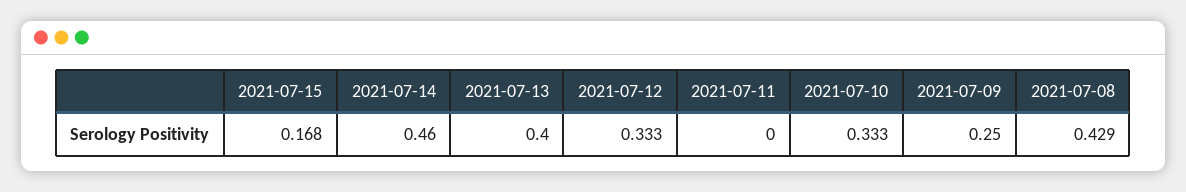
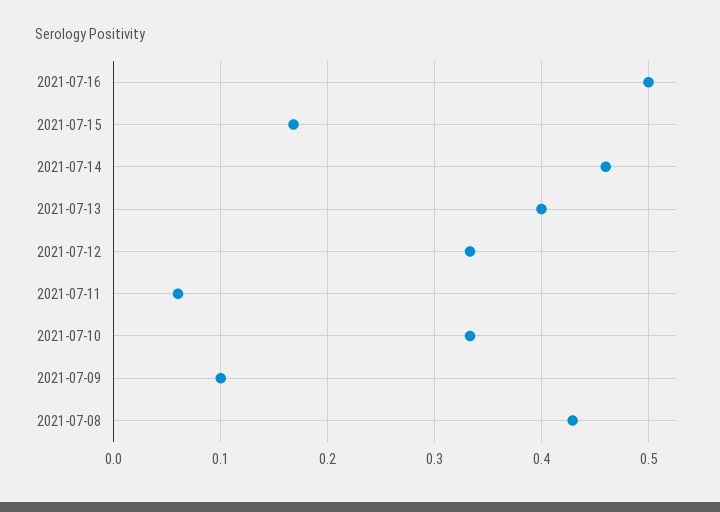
2021-07-11: 0 -> 0.06
2021-07-09: 0.25 -> 0.1
2021-07-16: none -> 0.5

